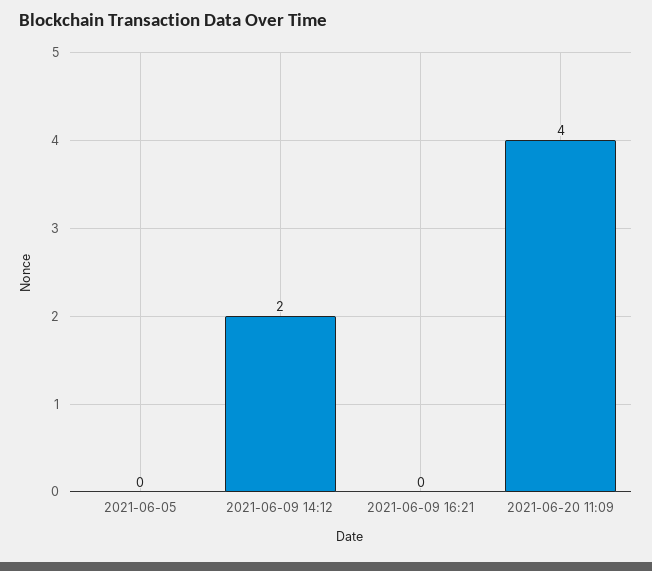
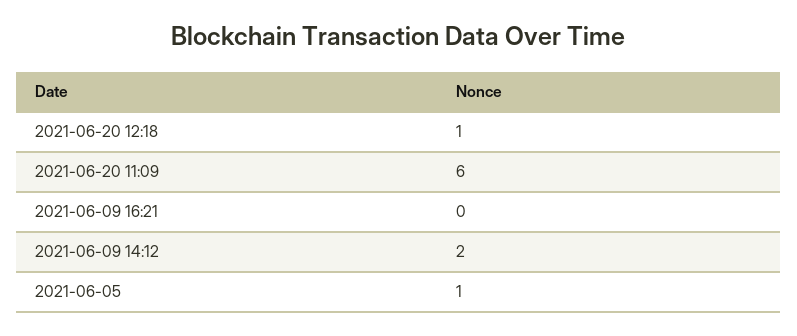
2021-06-05: 0 -> 1
2021-06-20 11:09: 4 -> 6
2021-06-20 12:18: none -> 1

